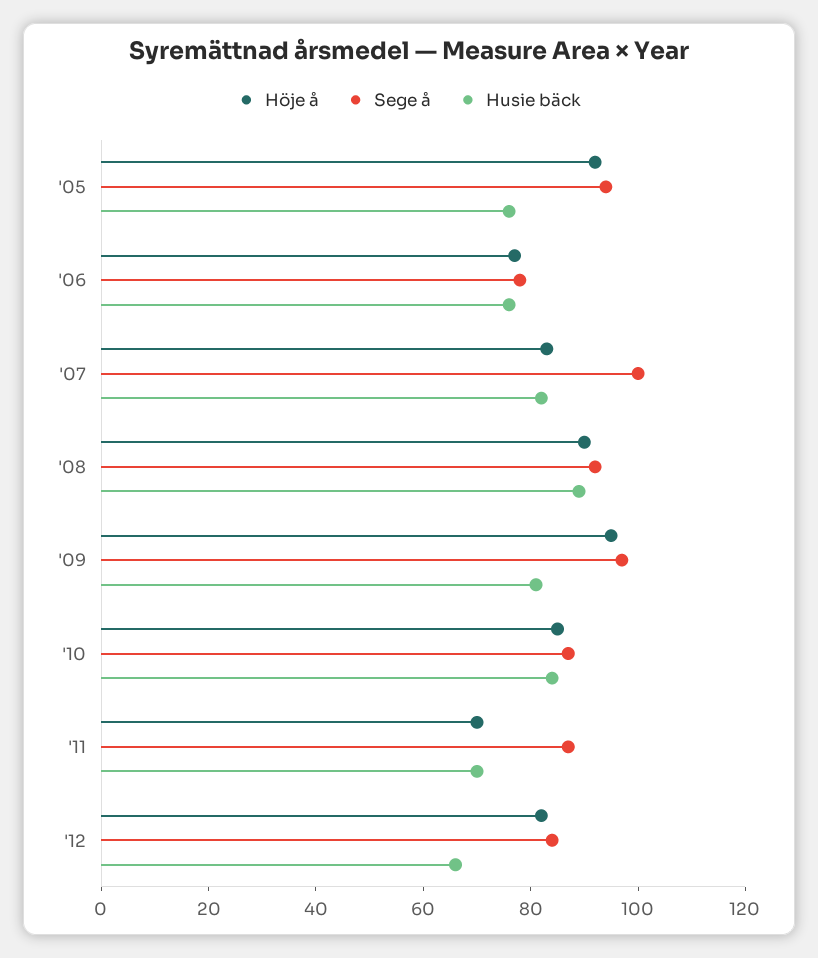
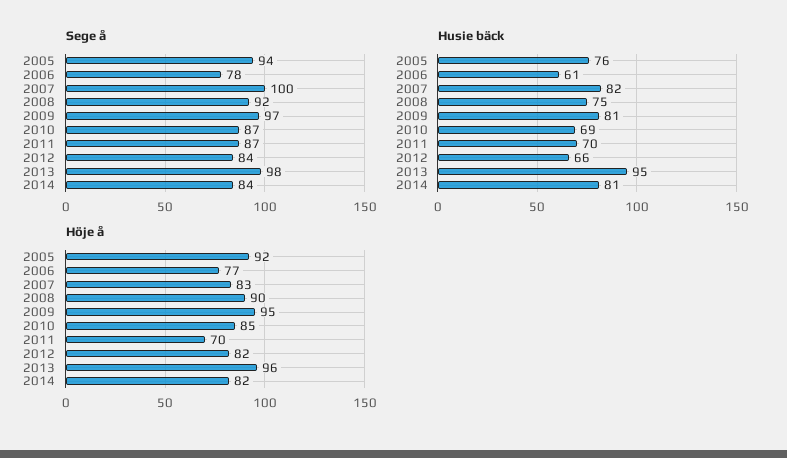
Husie bäck, '06: 75 -> 61
Husie bäck, '08: 90 -> 75
Husie bäck, '10: 85 -> 69
Sege å, 2013: none -> 98
Sege å, 2014: none -> 84
Husie bäck, 2013: none -> 95
Husie bäck, 2014: none -> 81
Höje å, 2013: none -> 96
Höje å, 2014: none -> 82

